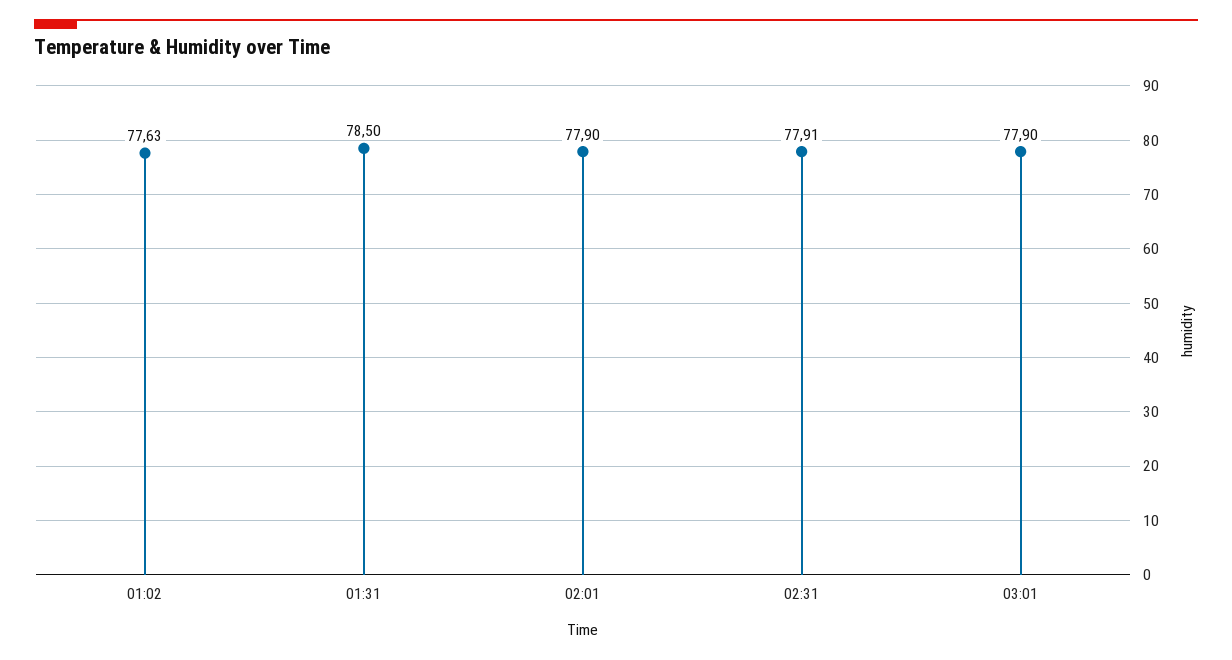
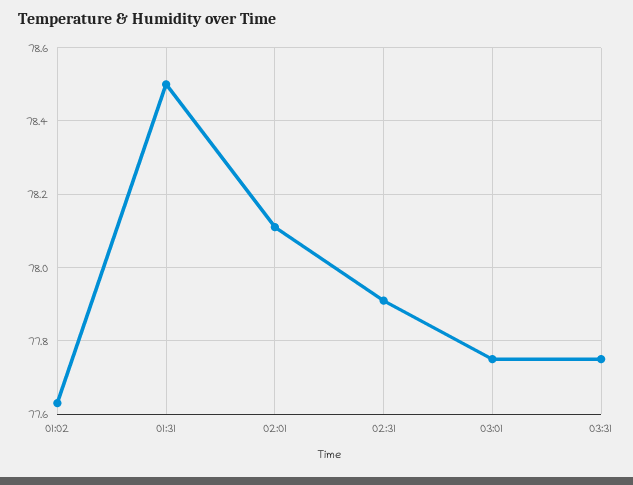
02:01: 77.9 -> 78.1
03:01: 77.9 -> 77.75
03:31: none -> 77.75

